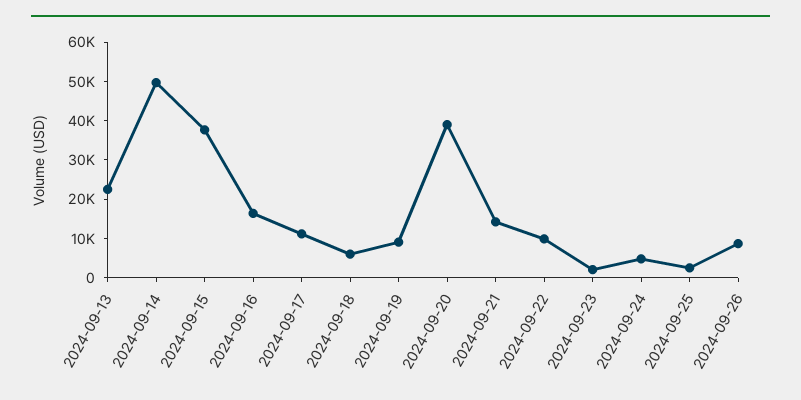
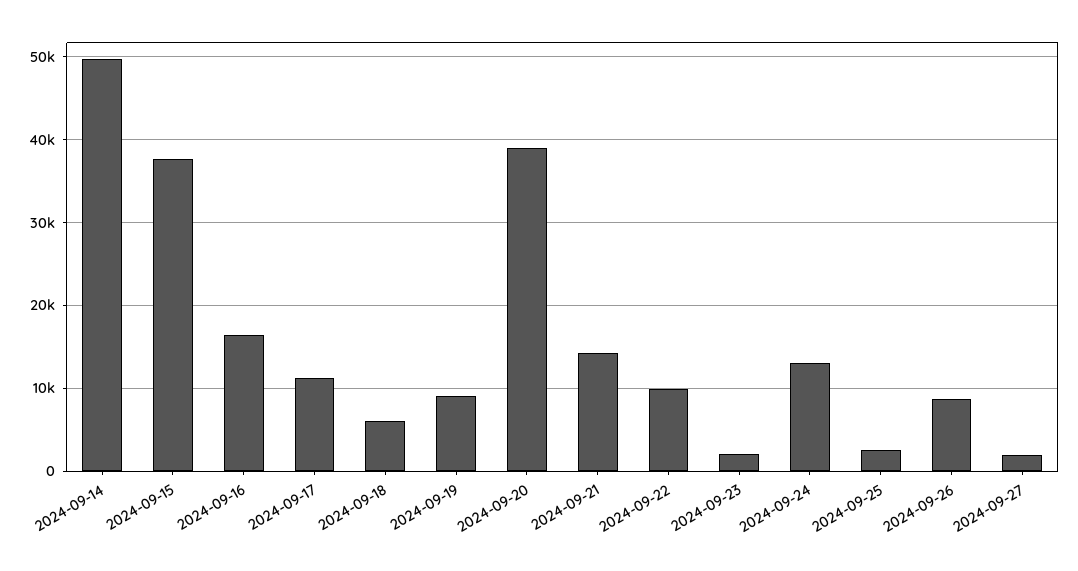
2024-09-13: 22500 -> none
2024-09-24: 5000 -> 13000
2024-09-27: none -> 2000

